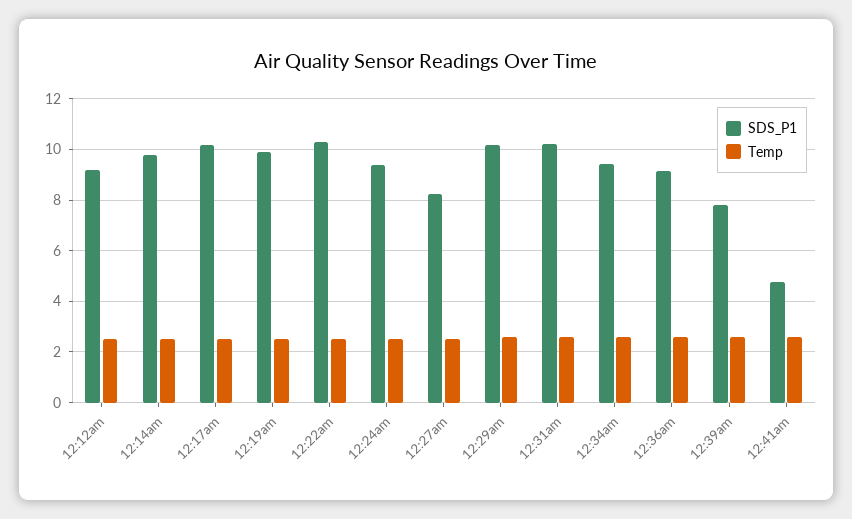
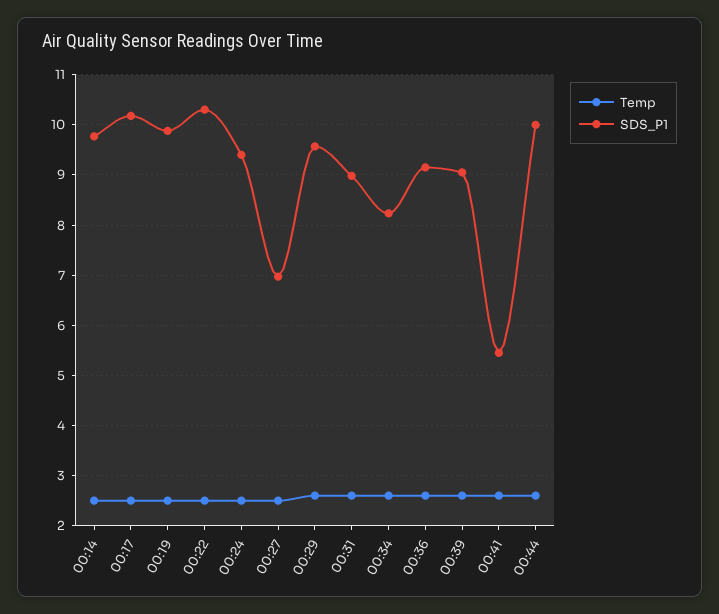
SDS_P1, 12:12am: 9.25 -> none
Temp, 12:12am: 2.5 -> none
SDS_P1, 12:27am: 8.25 -> 7
SDS_P1, 12:29am: 10.25 -> 9.6
SDS_P1, 12:31am: 10.25 -> 9
SDS_P1, 12:34am: 9.5 -> 8.2
SDS_P1, 12:39am: 7.75 -> 9
SDS_P1, 12:41am: 4.75 -> 5.4
Temp, 00:44: none -> 2.6
SDS_P1, 00:44: none -> 10

